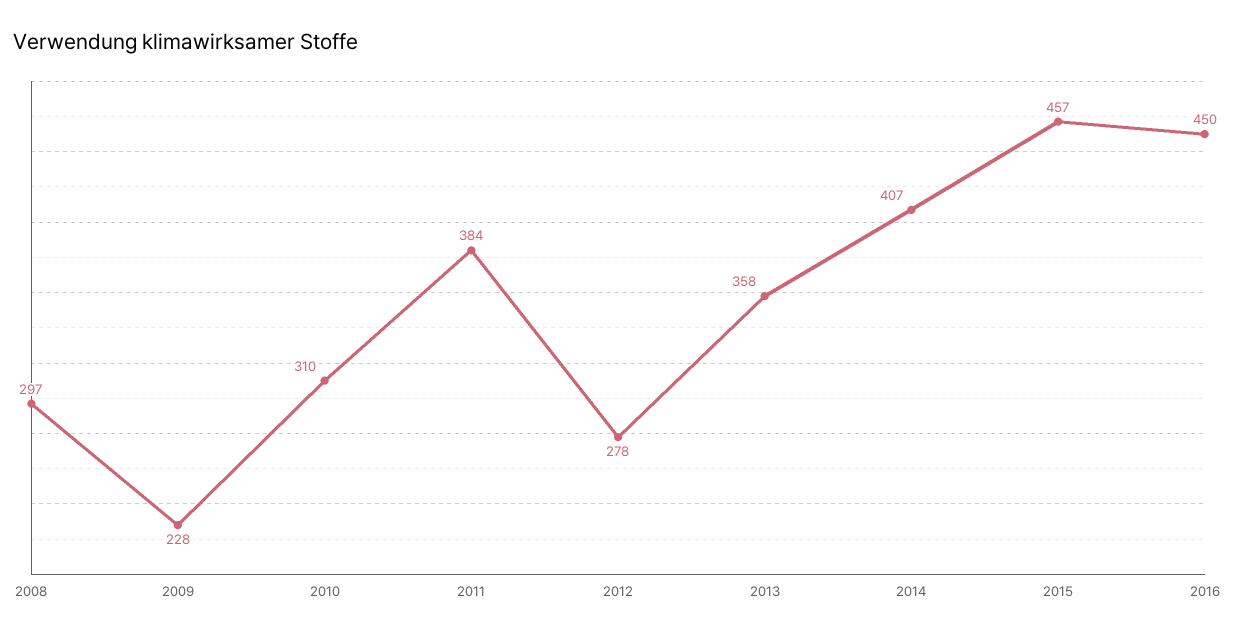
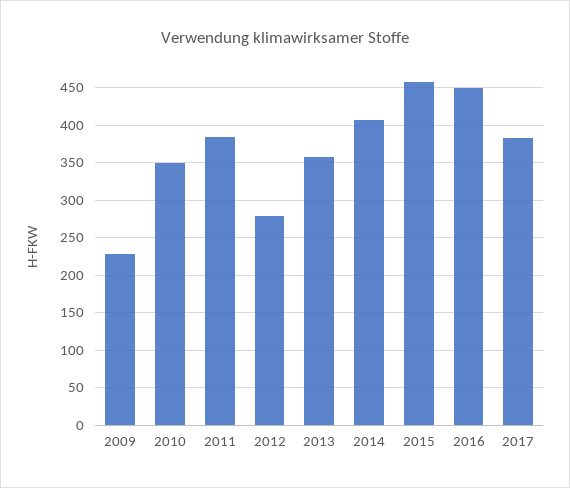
2008: 297 -> none
2010: 310 -> 350
2017: none -> 380

